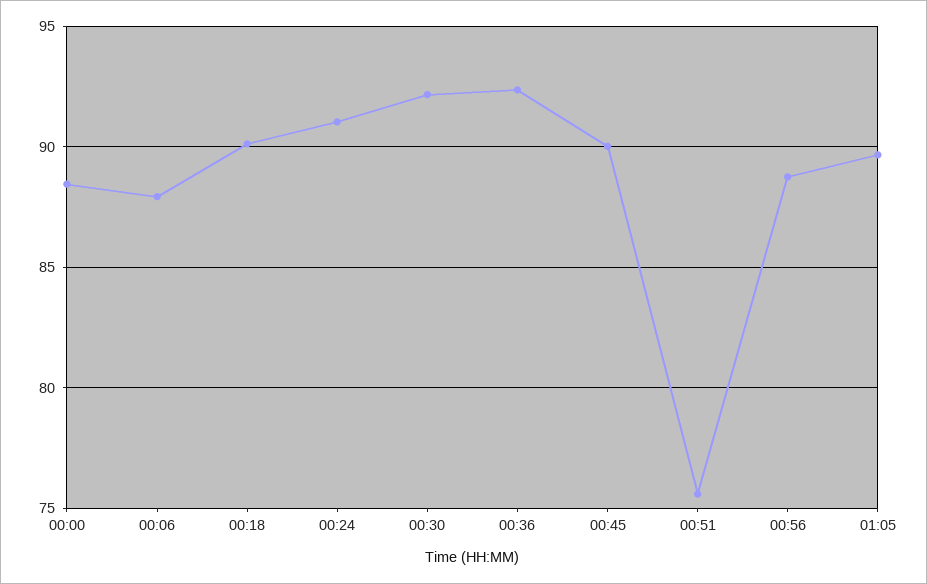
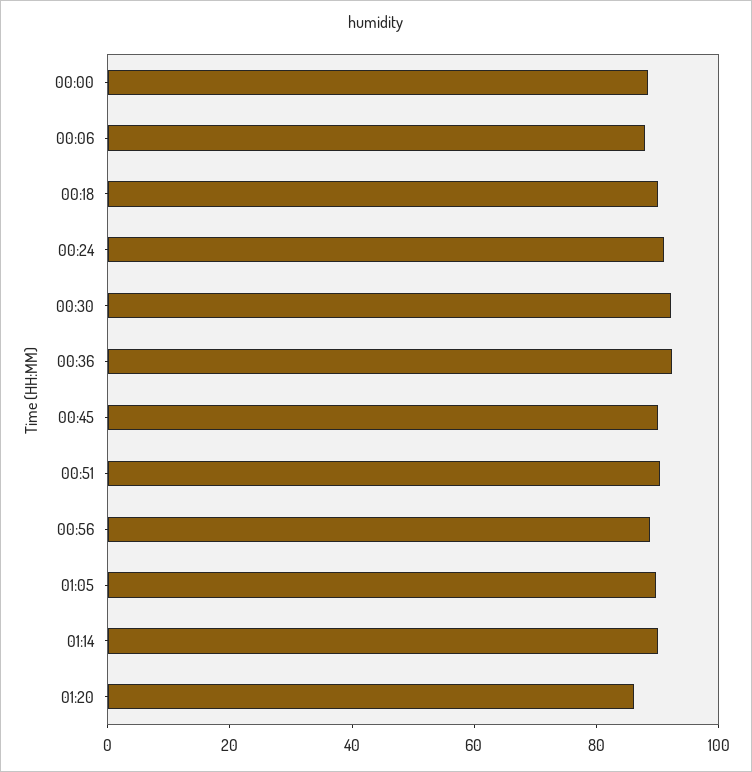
00:51: 75.5 -> 90
01:14: none -> 90
01:20: none -> 85

